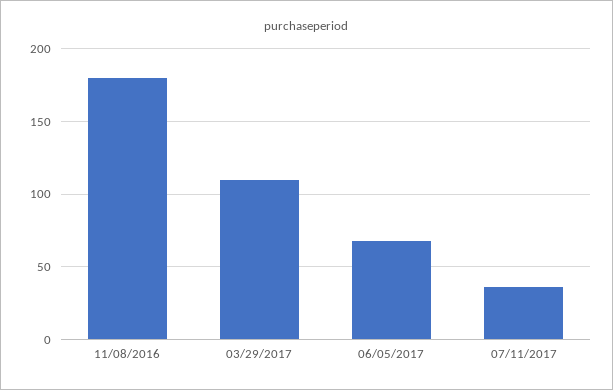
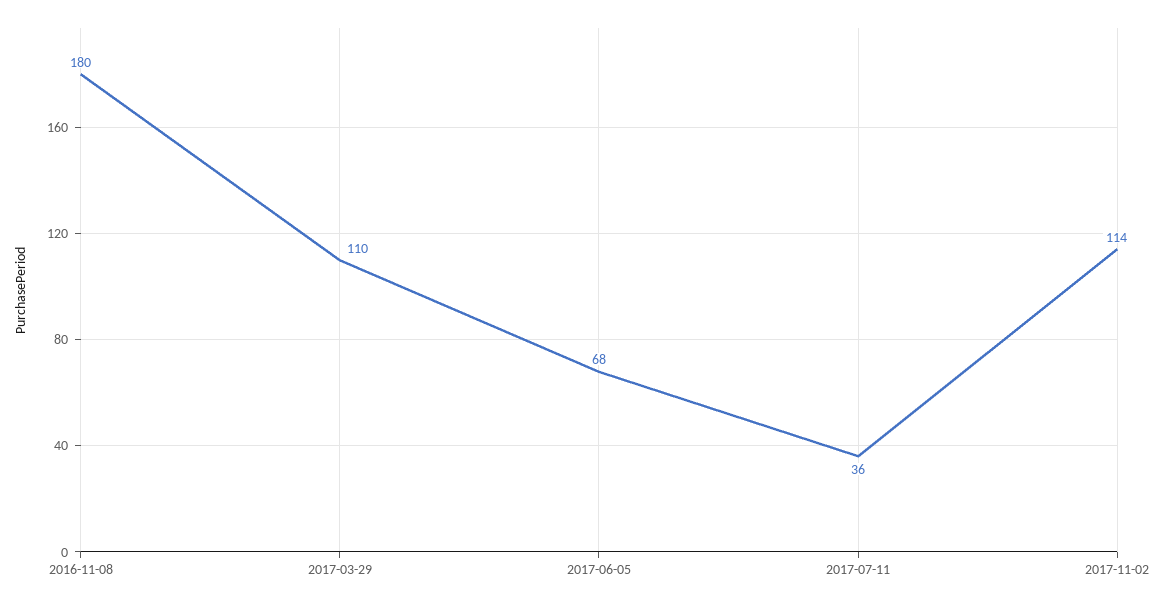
2017-11-02: none -> 114

